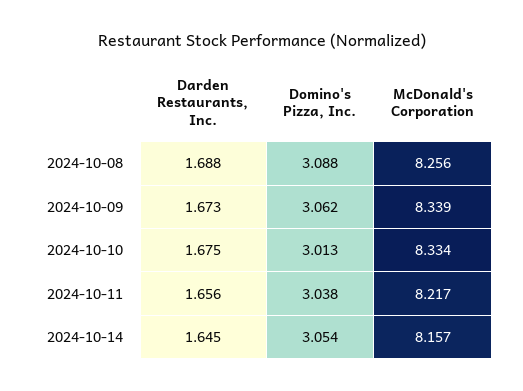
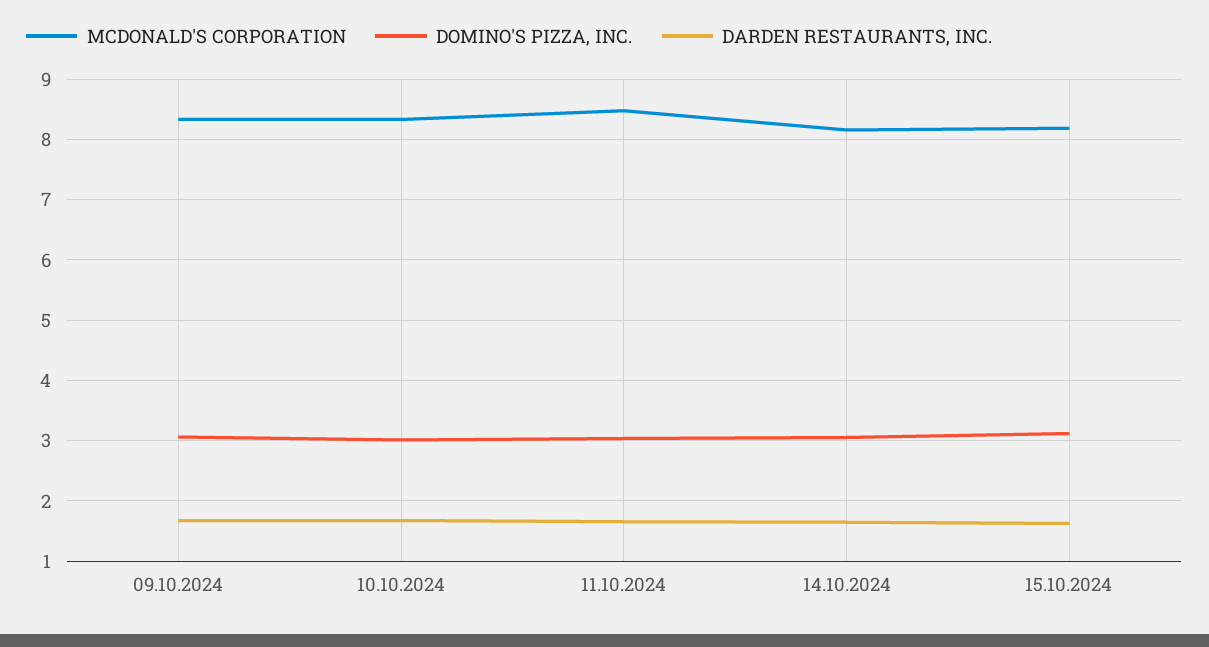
Darden Restaurants, Inc., 2024-10-08: 1.688 -> none
Domino's Pizza, Inc., 2024-10-08: 3.088 -> none
McDonald's Corporation, 2024-10-08: 8.256 -> none
McDonald's Corporation, 2024-10-11: 8.217 -> 8.5
McDonald's Corporation, 15.10.2024: none -> 8.2
Domino's Pizza, Inc., 15.10.2024: none -> 3.1
Darden Restaurants, Inc., 15.10.2024: none -> 1.6

